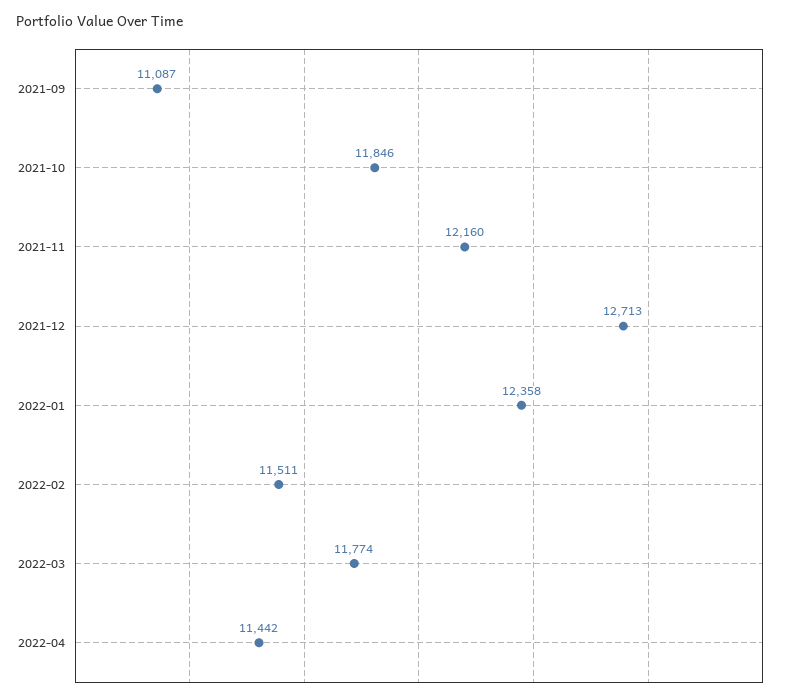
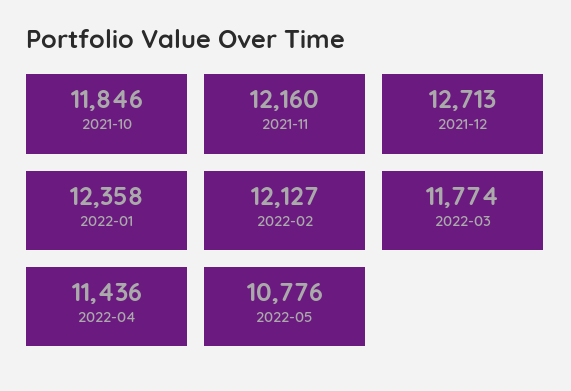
2021-09: 11087 -> none
2022-02: 11511 -> 12127
2022-04: 11442 -> 11436
2022-05: none -> 10776

